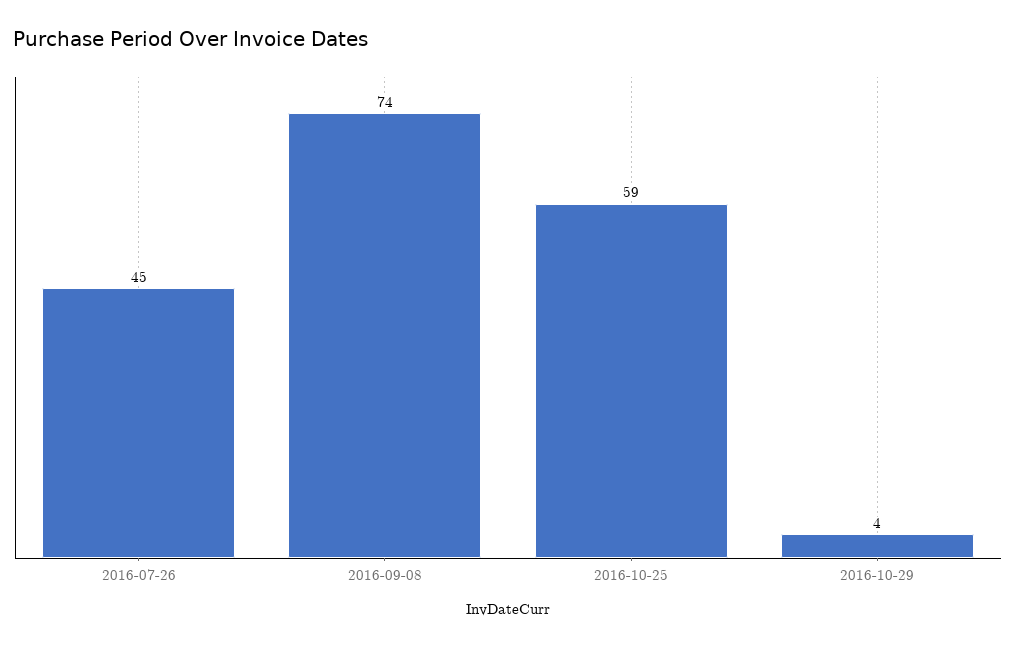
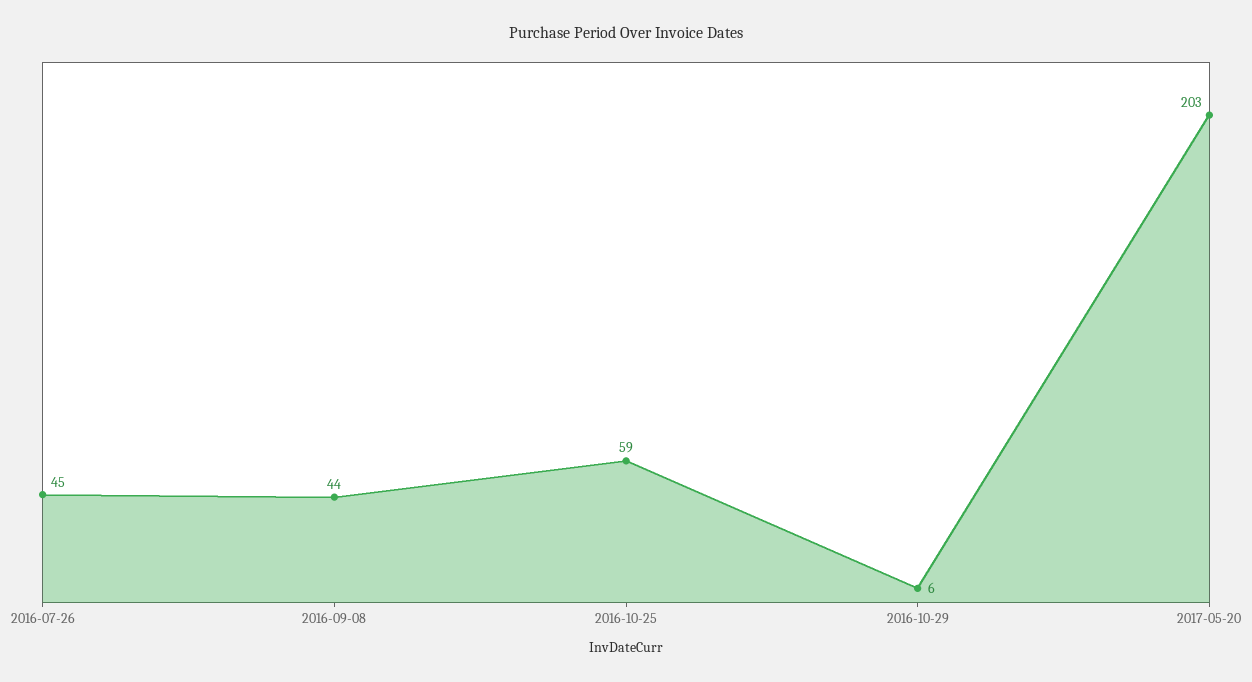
2016-09-08: 74 -> 44
2016-10-29: 4 -> 6
2017-05-20: none -> 203

